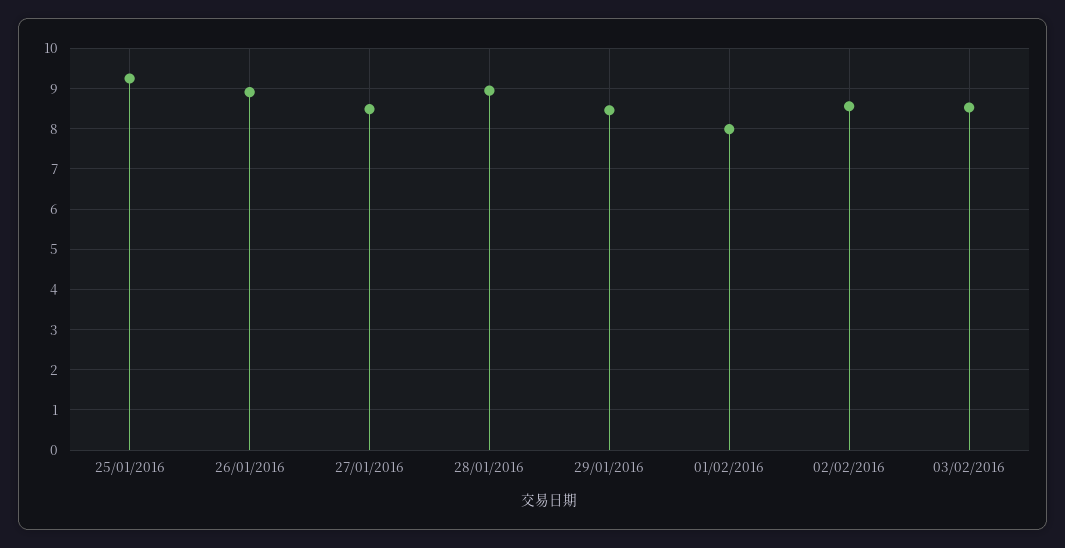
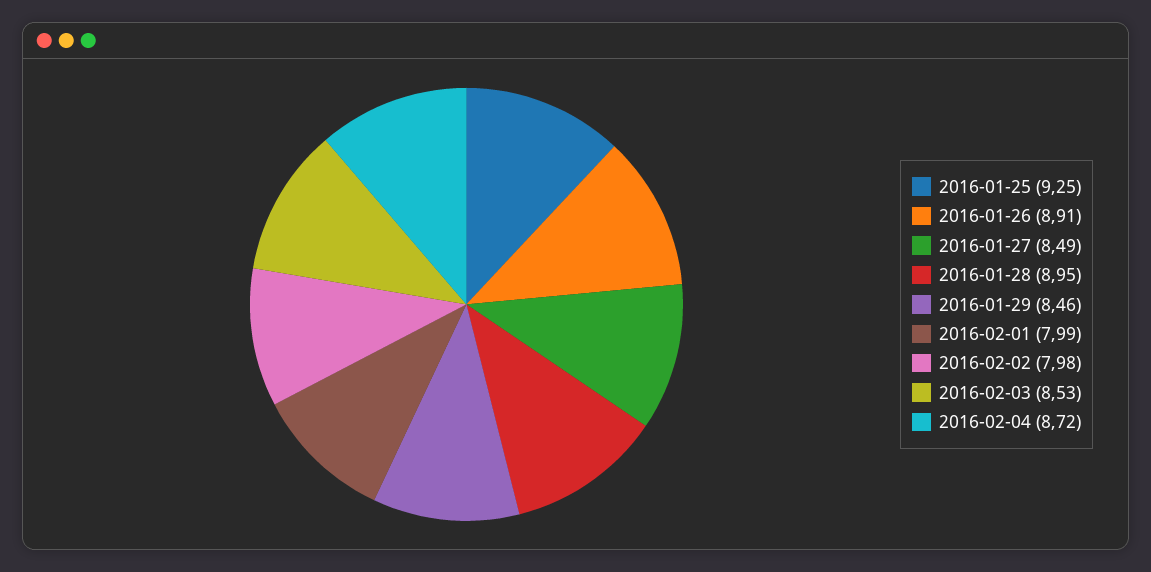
02/02/2016: 8.6 -> 7.98
2016-02-04: none -> 8.72

